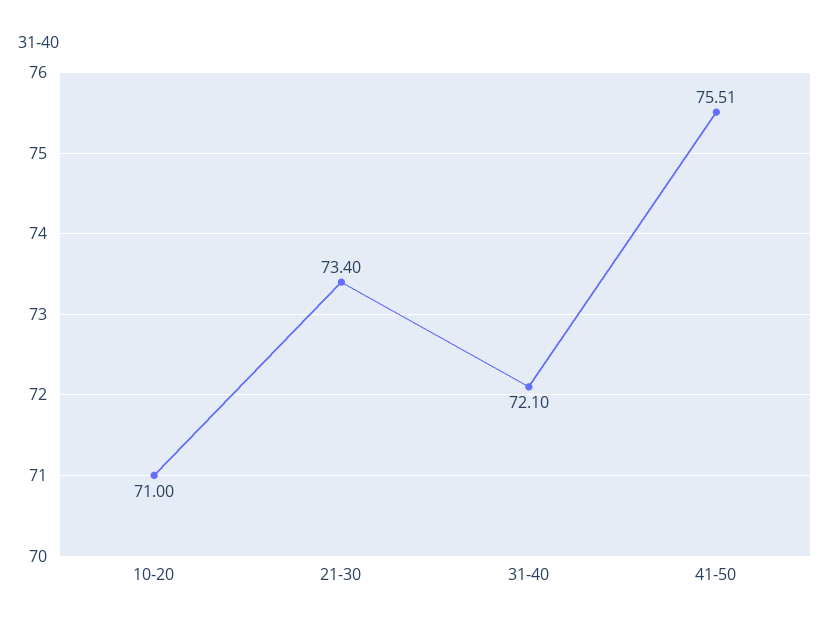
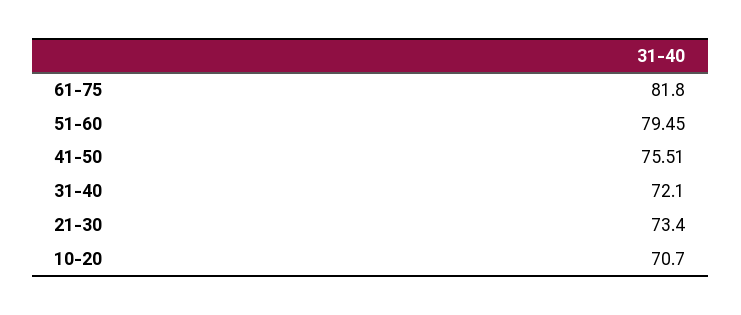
10-20: 71 -> 70.7
61-75: none -> 81.8
51-60: none -> 79.45

